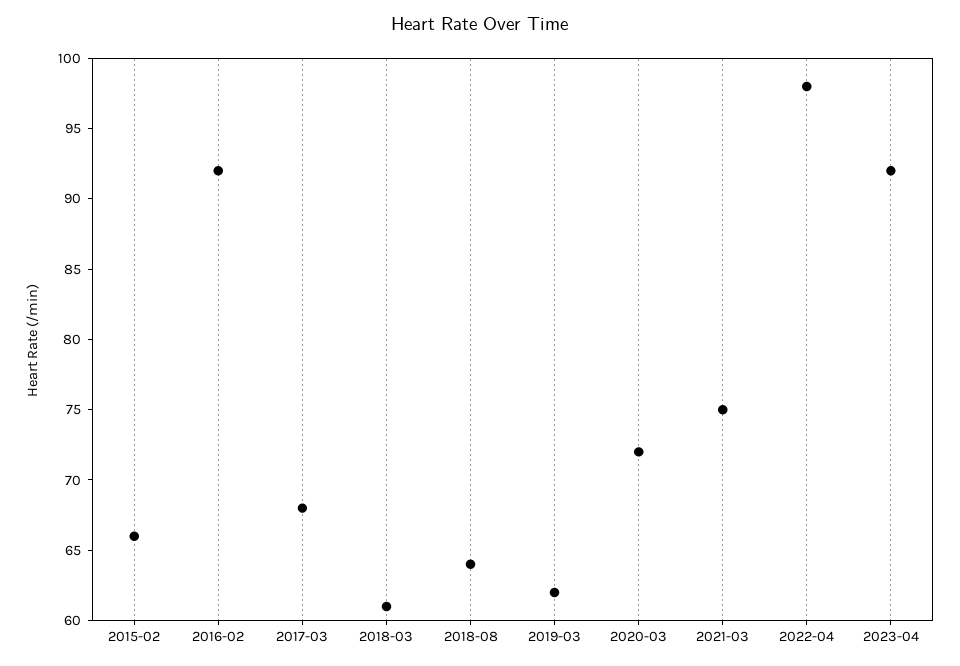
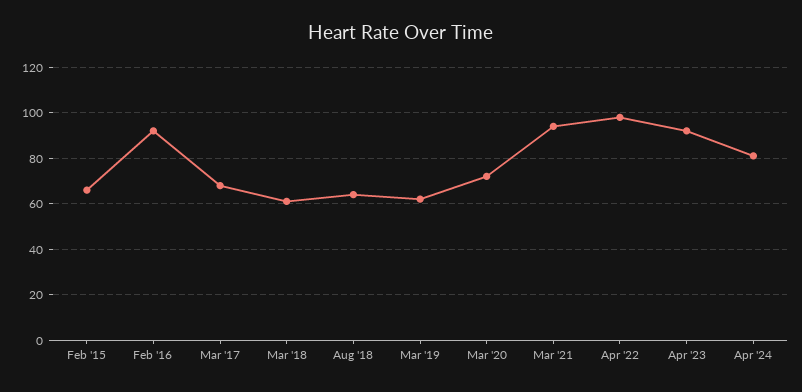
2021-03: 75 -> 95
Apr '24: none -> 80

